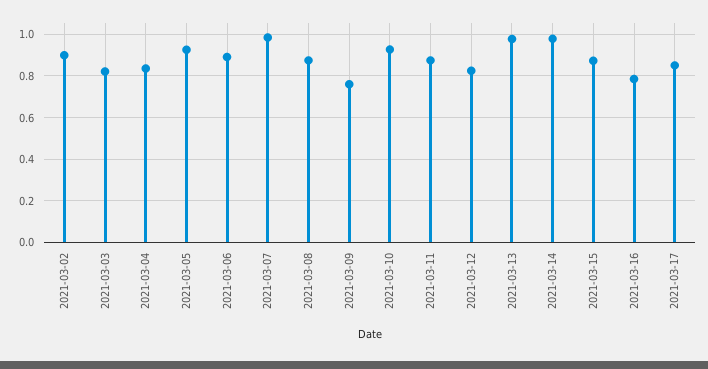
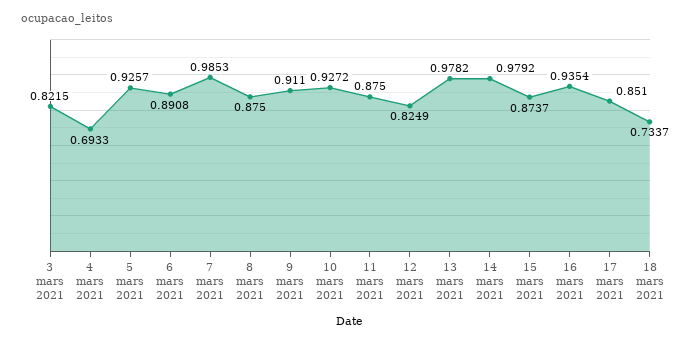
2021-03-02: 0.9 -> none
2021-03-04: 0.85 -> 0.6933
2021-03-09: 0.75 -> 0.911
2021-03-16: 0.8 -> 0.9354
18 mars 2021: none -> 0.7337

